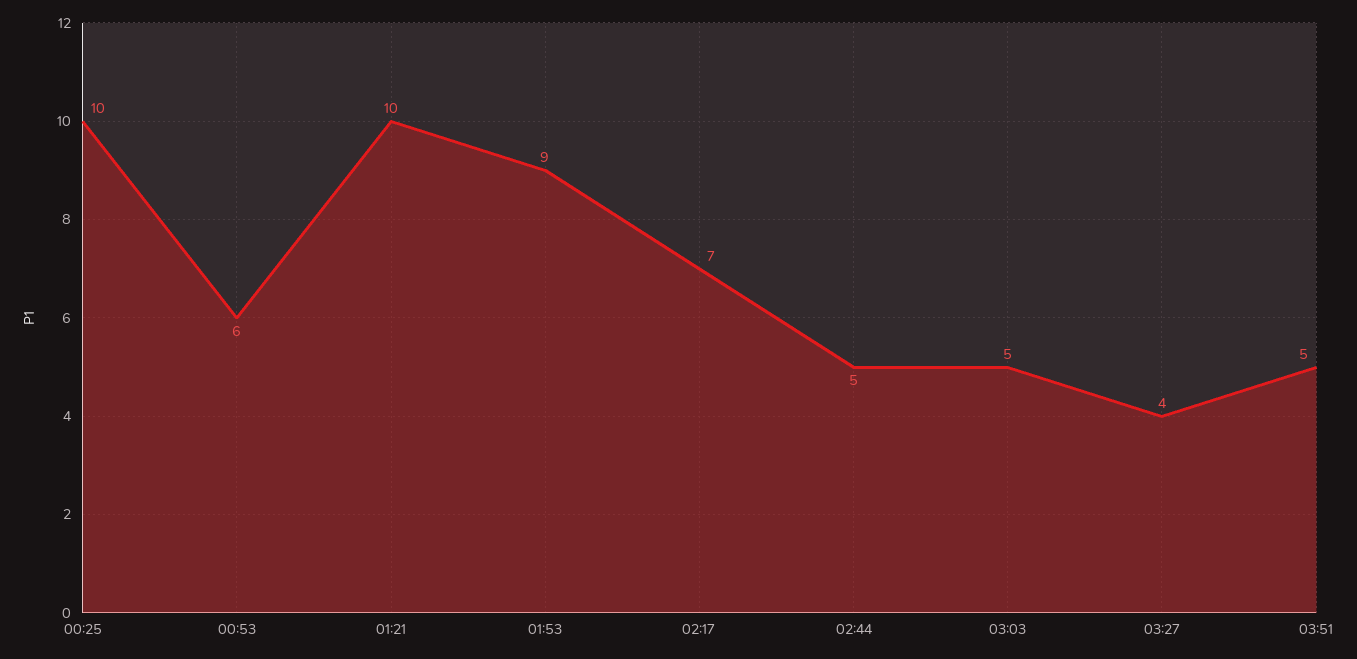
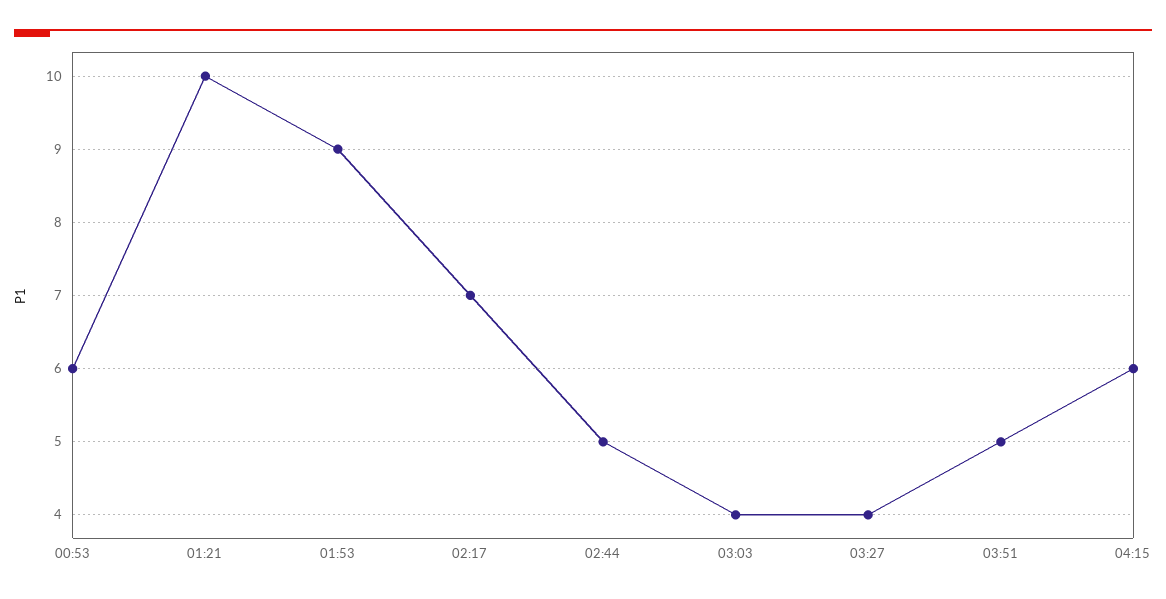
00:25: 10 -> none
03:03: 5 -> 4
04:15: none -> 6

